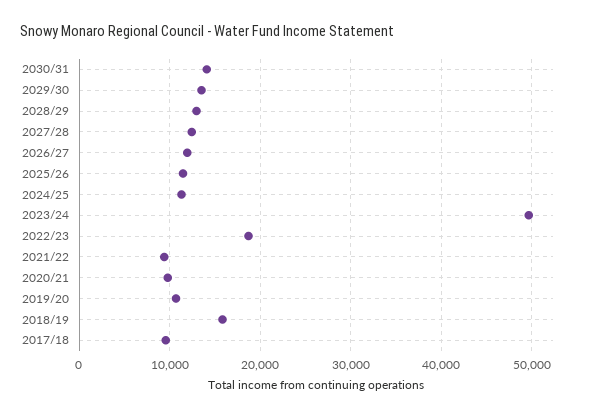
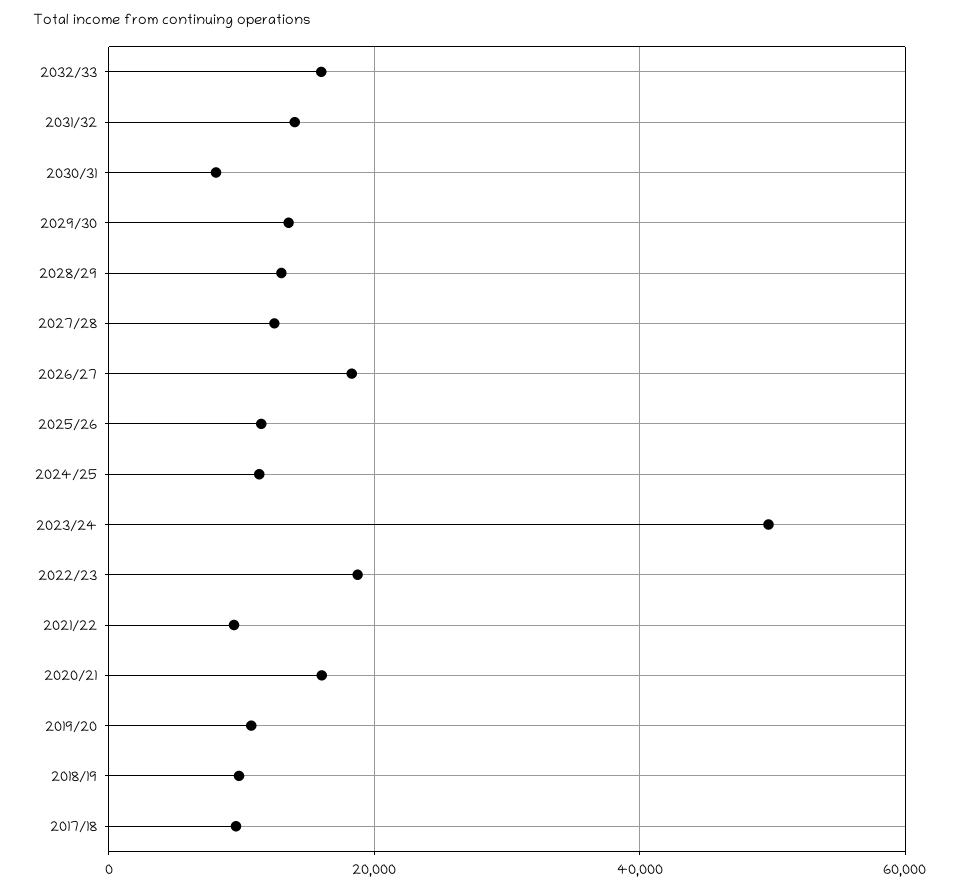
2030/31: 14000 -> 8000
2026/27: 12000 -> 18000
2020/21: 10000 -> 16000
2018/19: 16000 -> 10000
2032/33: none -> 16000
2031/32: none -> 14000

